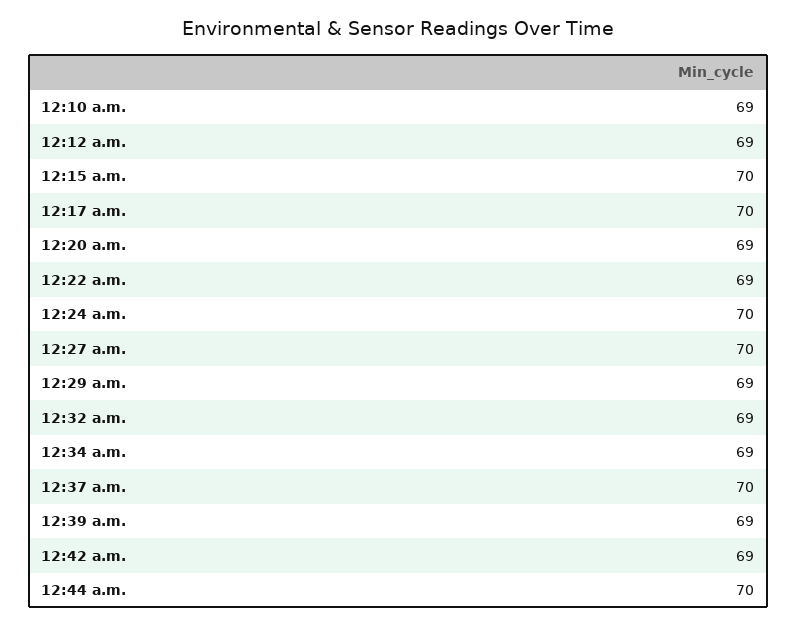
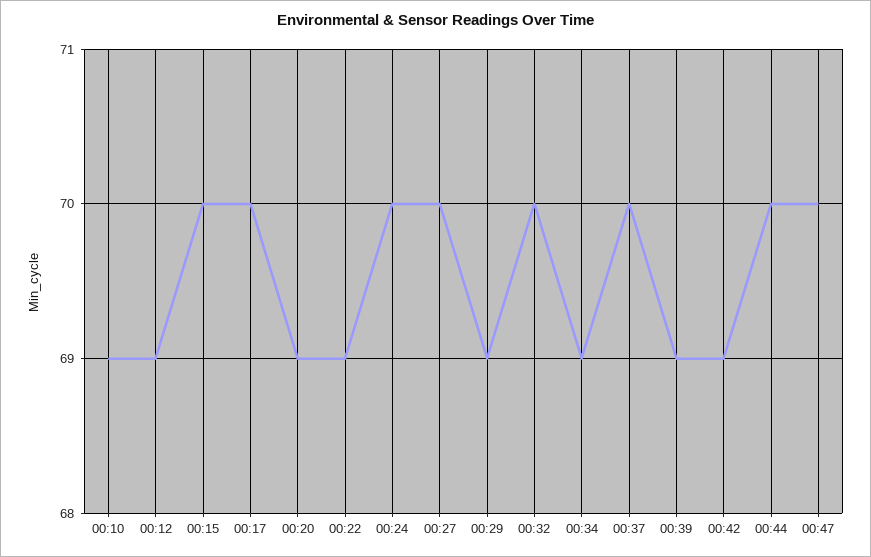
12:32 a.m.: 69 -> 70
00:47: none -> 70

